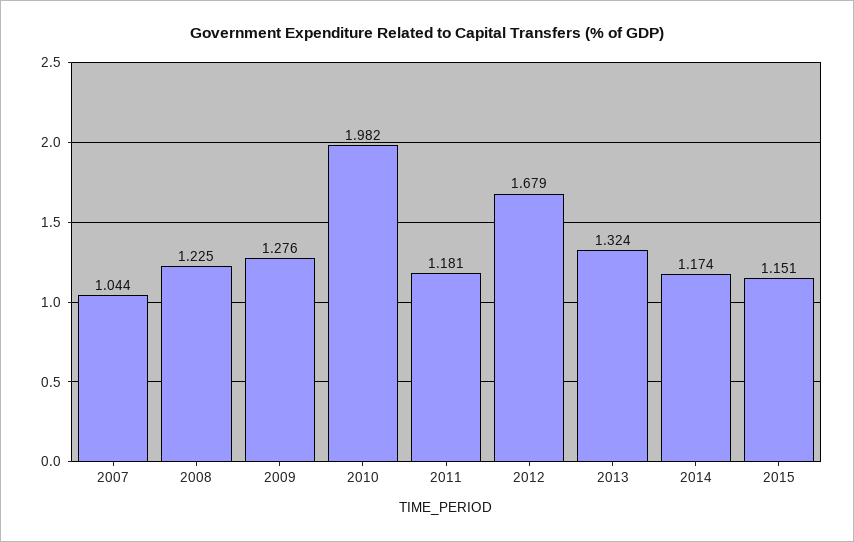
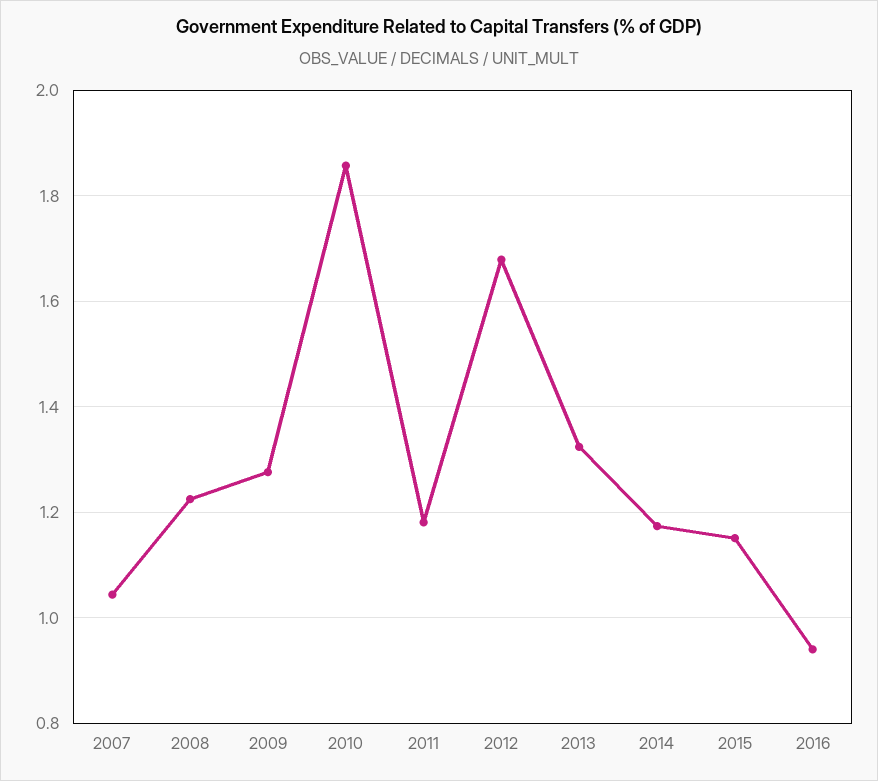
2010: 1.982 -> 1.86
2016: none -> 0.94

